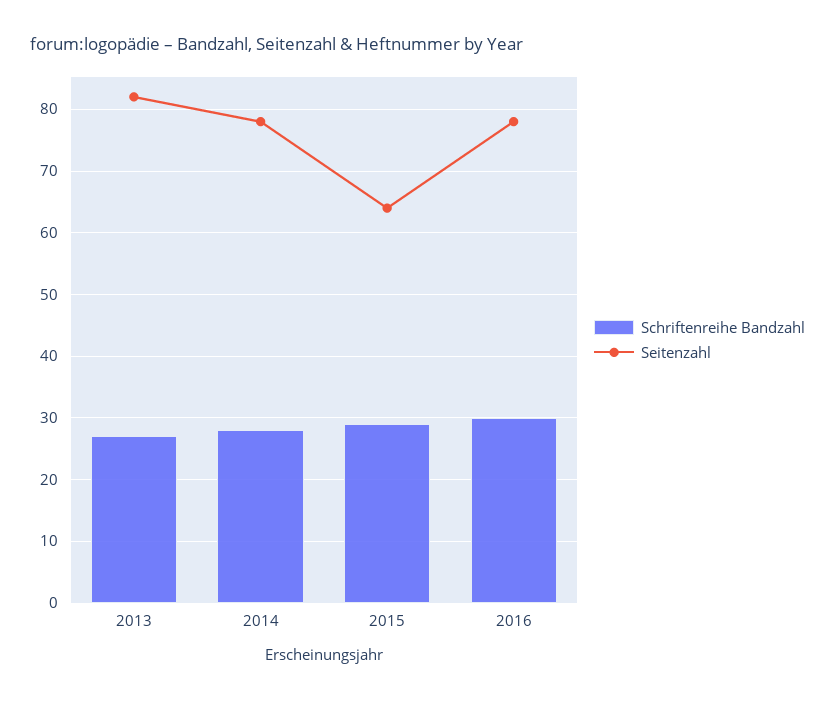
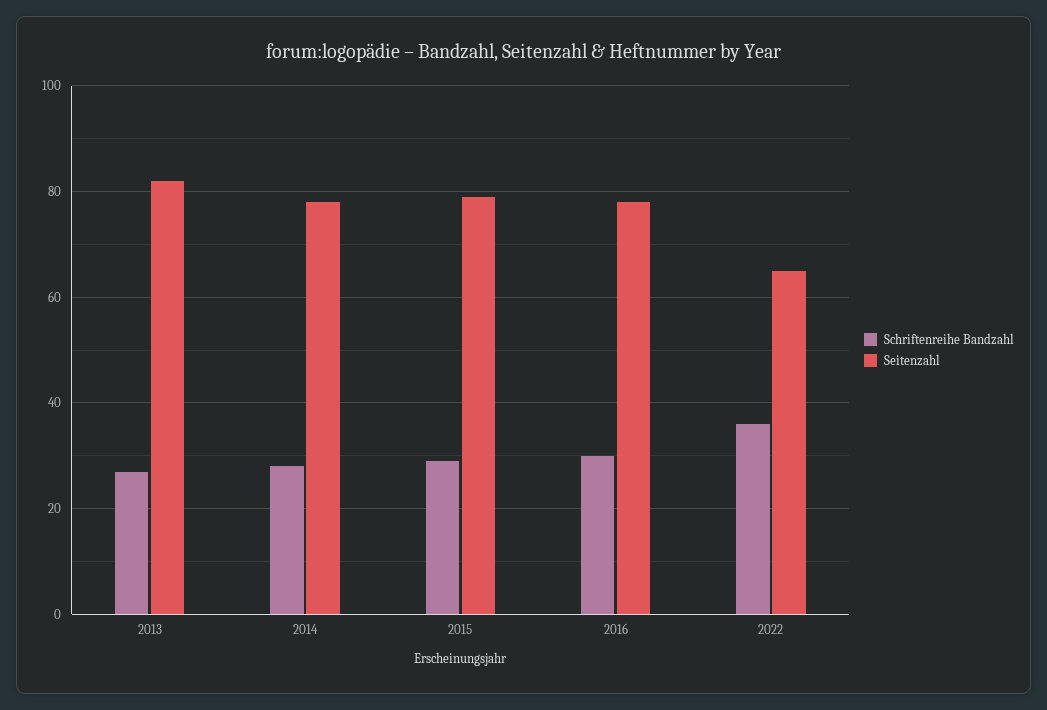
Seitenzahl, 2015: 64 -> 80
Schriftenreihe Bandzahl, 2022: none -> 35
Seitenzahl, 2022: none -> 65

